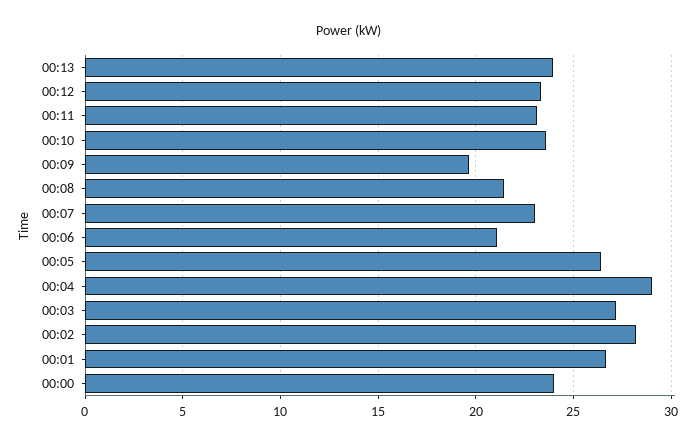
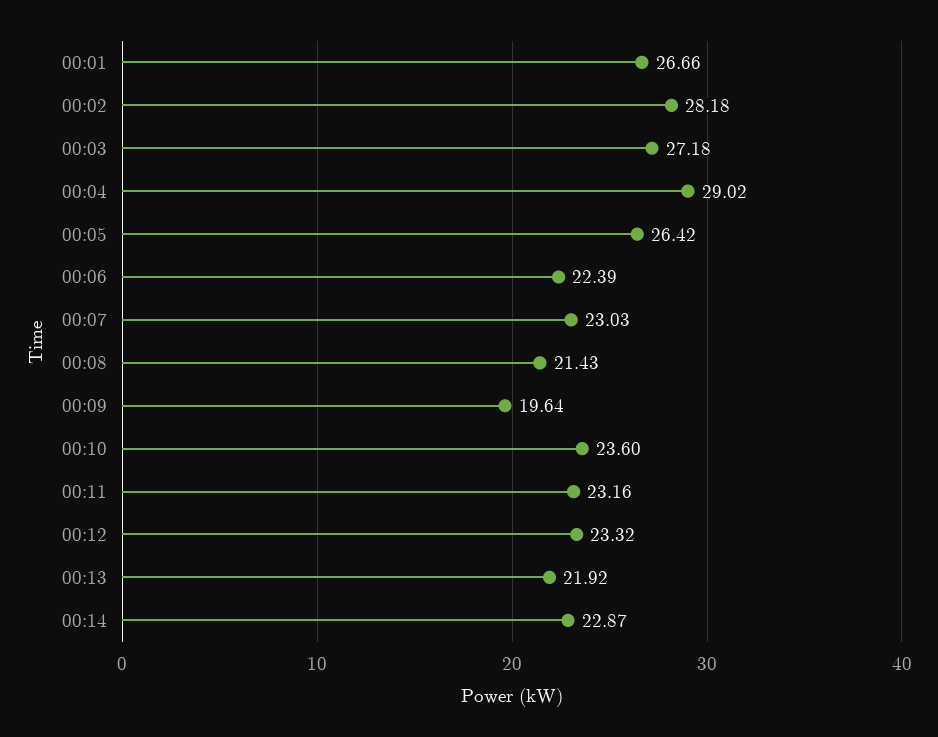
00:13: 24 -> 21.92
00:06: 21 -> 22.39
00:00: 24 -> none
00:14: none -> 22.87

